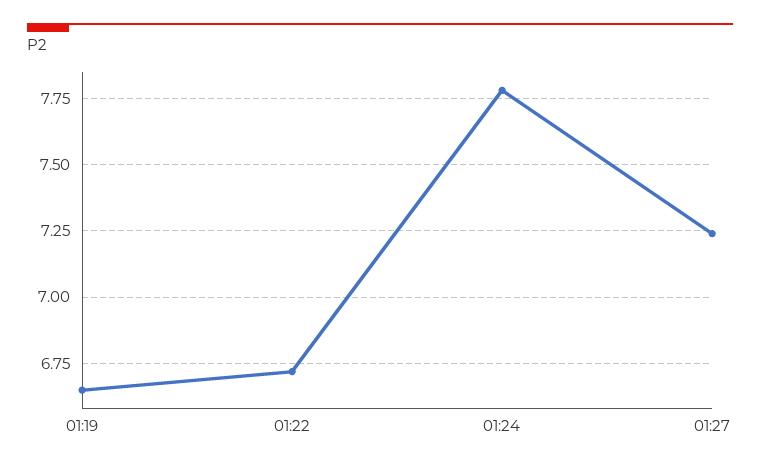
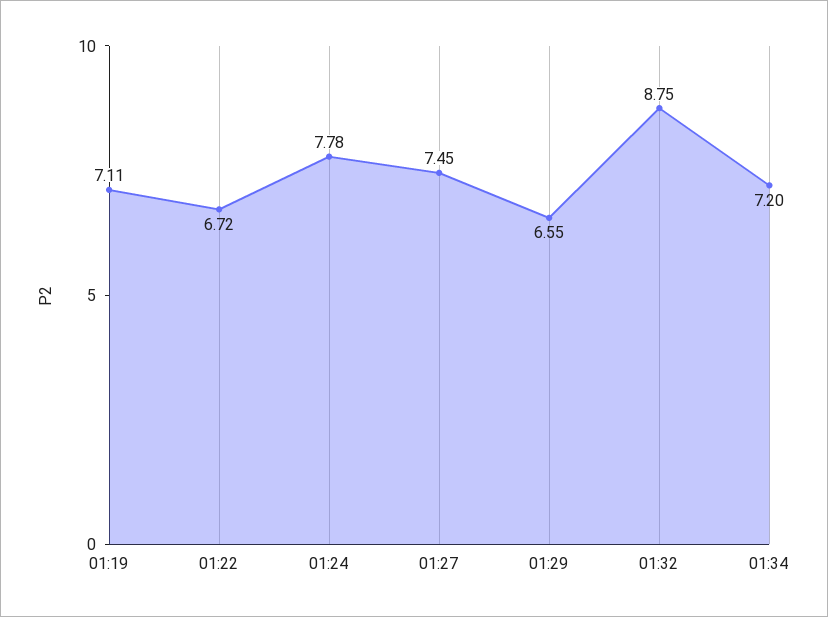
01:19: 6.65 -> 7.11
01:27: 7.25 -> 7.45
01:29: none -> 6.55
01:32: none -> 8.75
01:34: none -> 7.2

